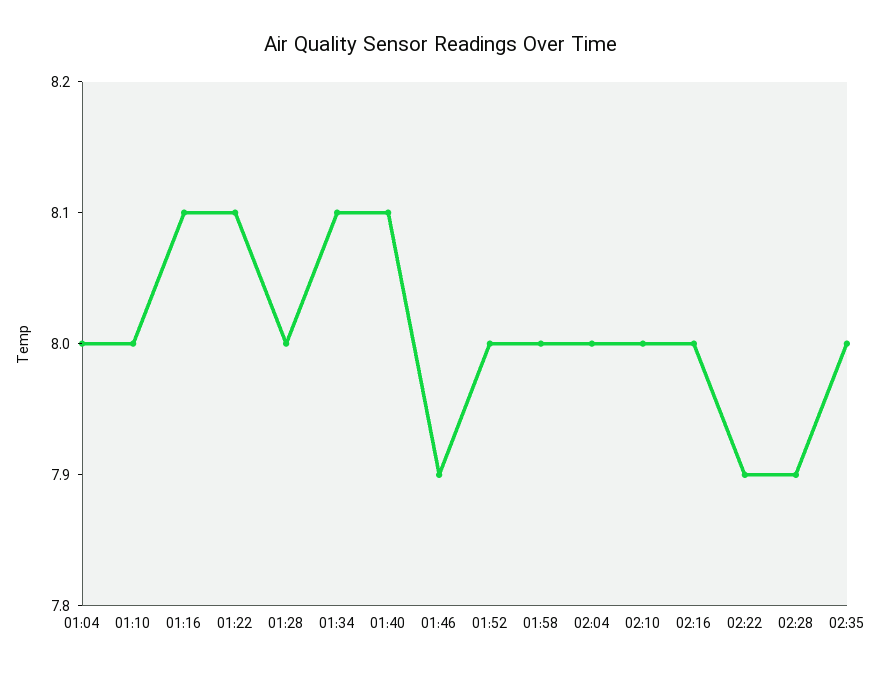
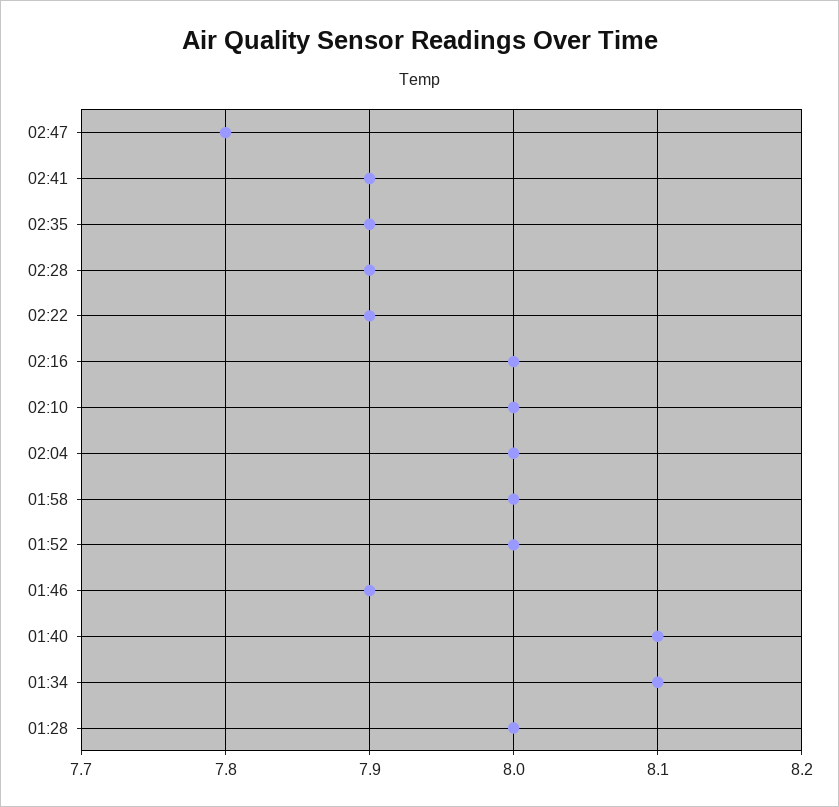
01:04: 8 -> none
01:10: 8 -> none
01:16: 8.1 -> none
01:22: 8.1 -> none
02:35: 8 -> 7.9
02:47: none -> 7.8
02:41: none -> 7.9

